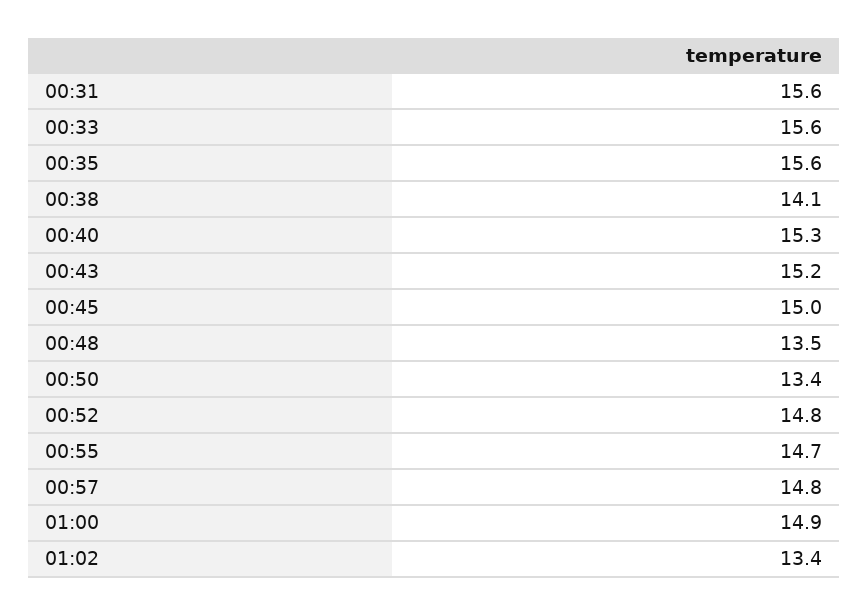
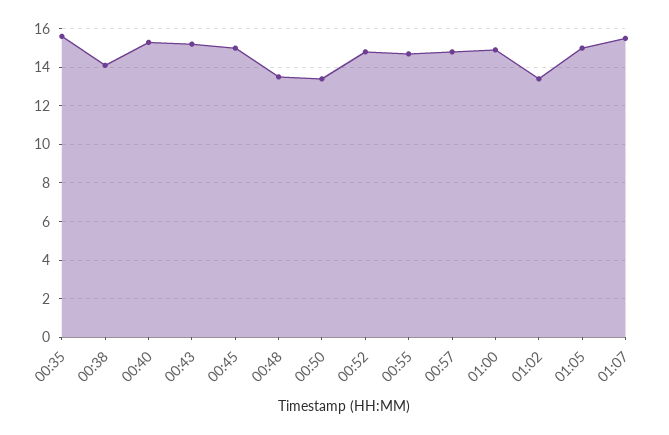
00:31: 15.6 -> none
00:33: 15.6 -> none
01:05: none -> 15
01:07: none -> 15.5

